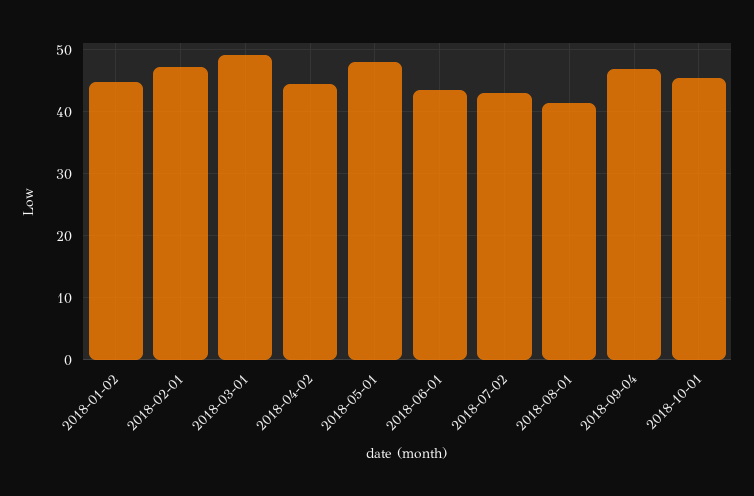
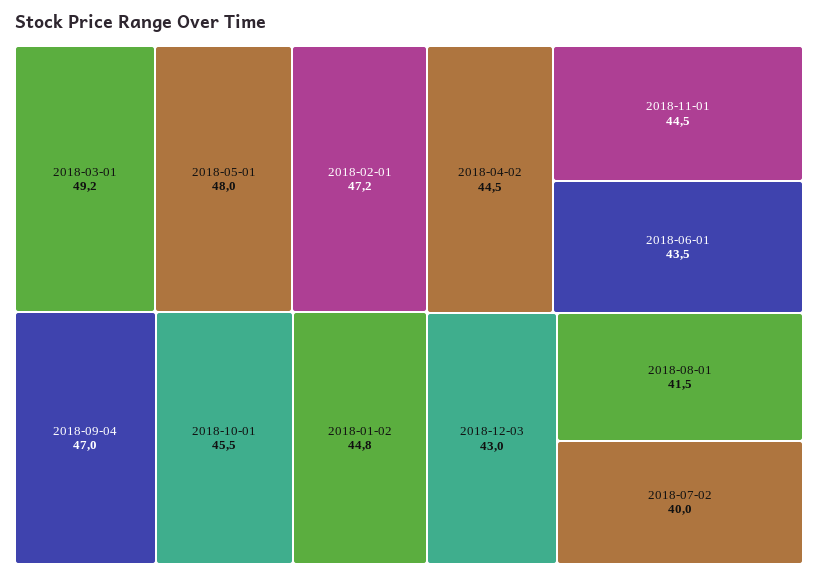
2018-07-02: 43 -> 40
2018-11-01: none -> 44.5
2018-12-03: none -> 43

